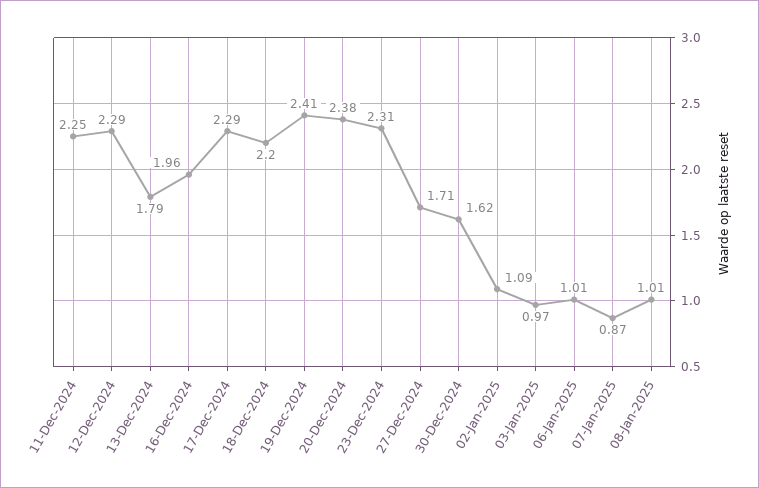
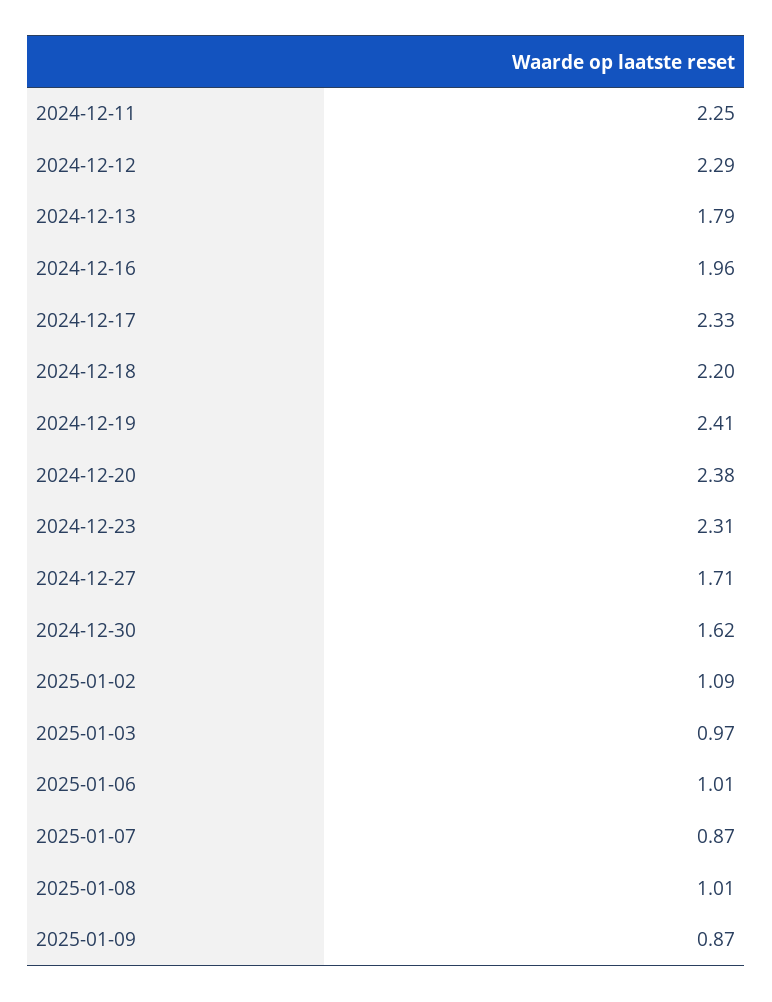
17-Dec-2024: 2.29 -> 2.33
2025-01-09: none -> 0.87

